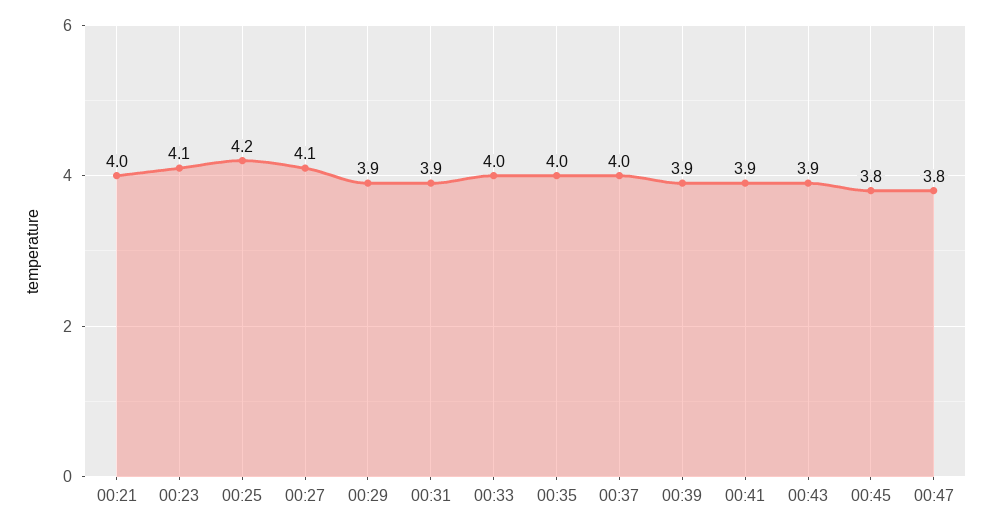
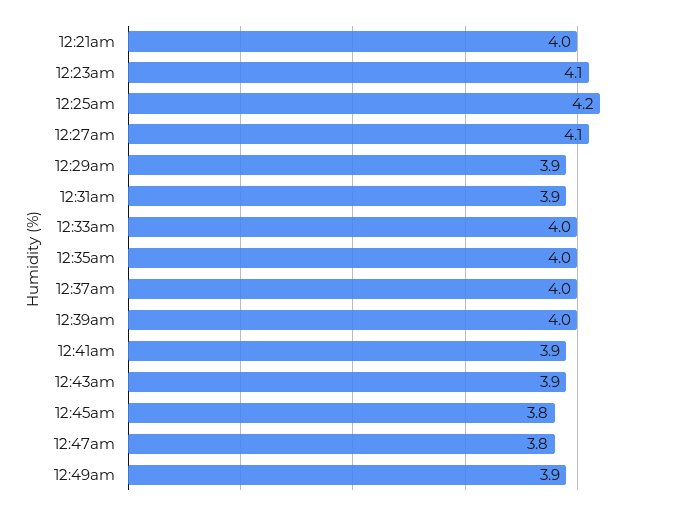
00:39: 3.9 -> 4
12:49am: none -> 3.9

